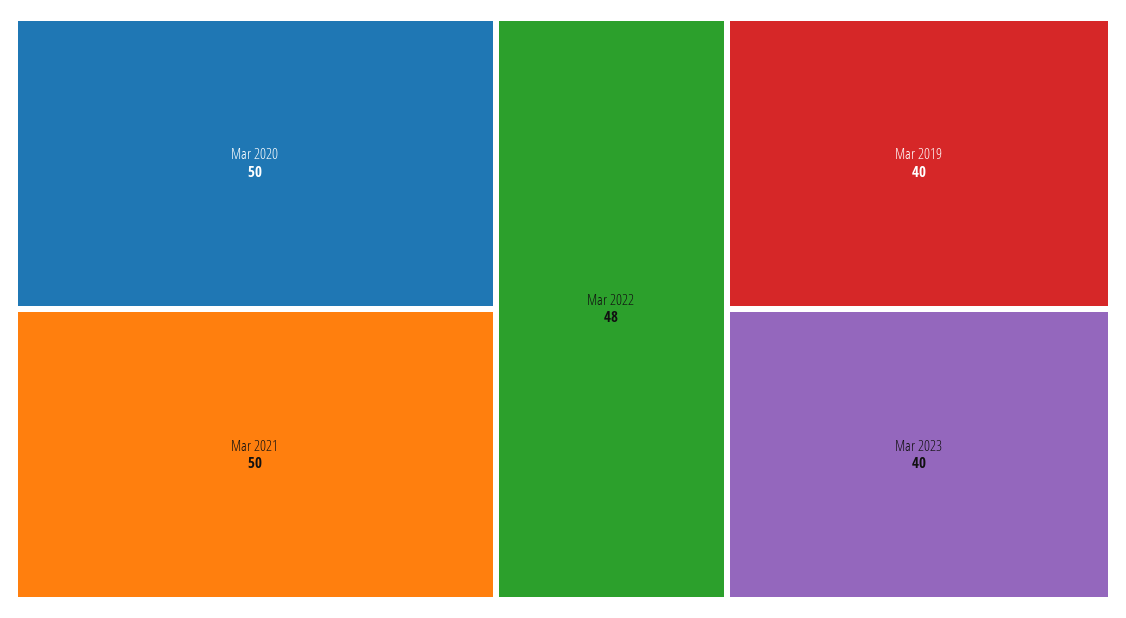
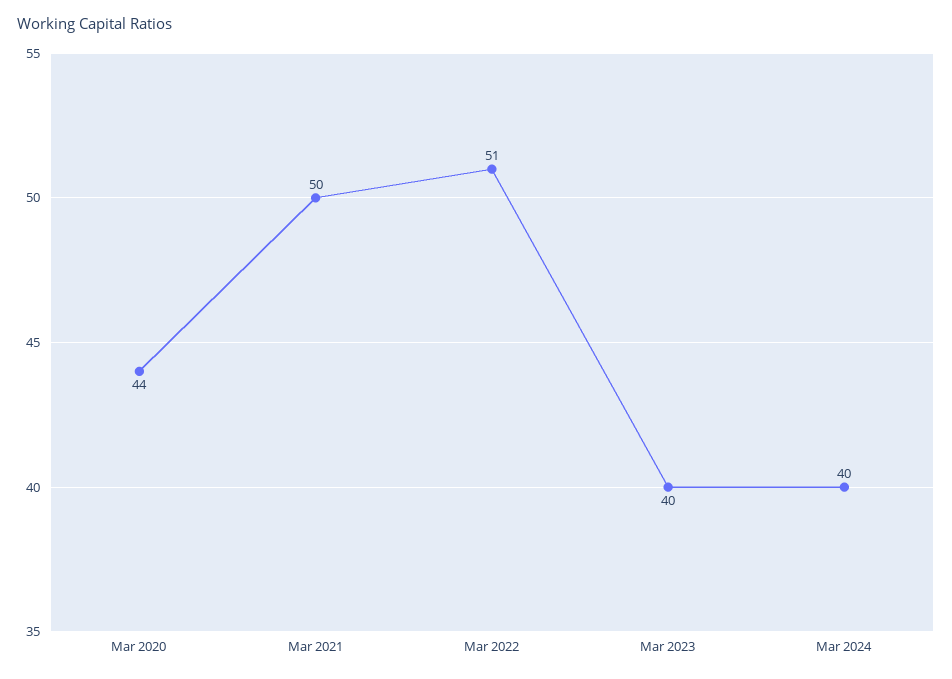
Mar 2020: 50 -> 44
Mar 2022: 48 -> 51
Mar 2019: 40 -> none
Mar 2024: none -> 40

